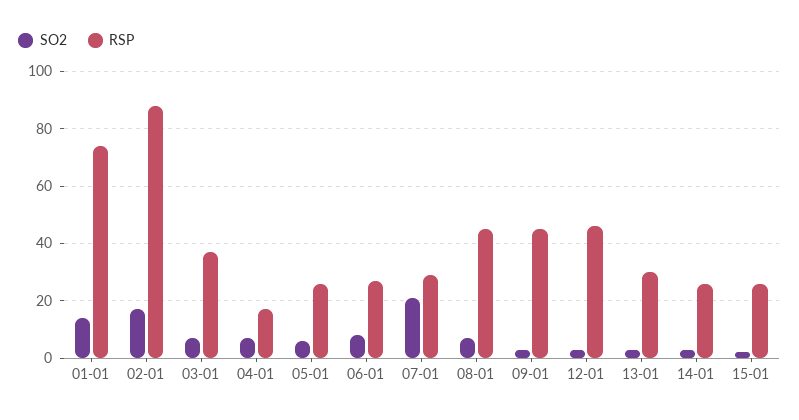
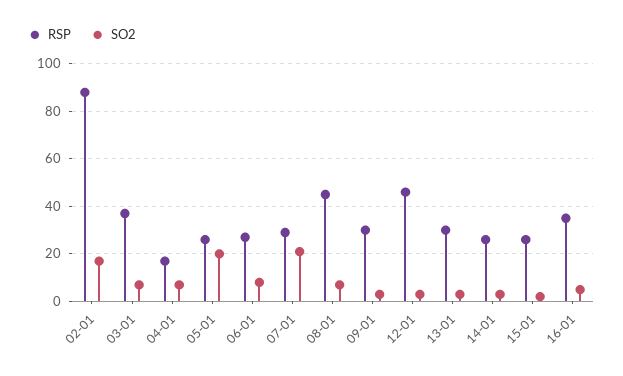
SO2, 01-01: 15 -> none
RSP, 01-01: 75 -> none
SO2, 05-01: 5 -> 20
RSP, 09-01: 45 -> 30
RSP, 16-01: none -> 35
SO2, 16-01: none -> 5

